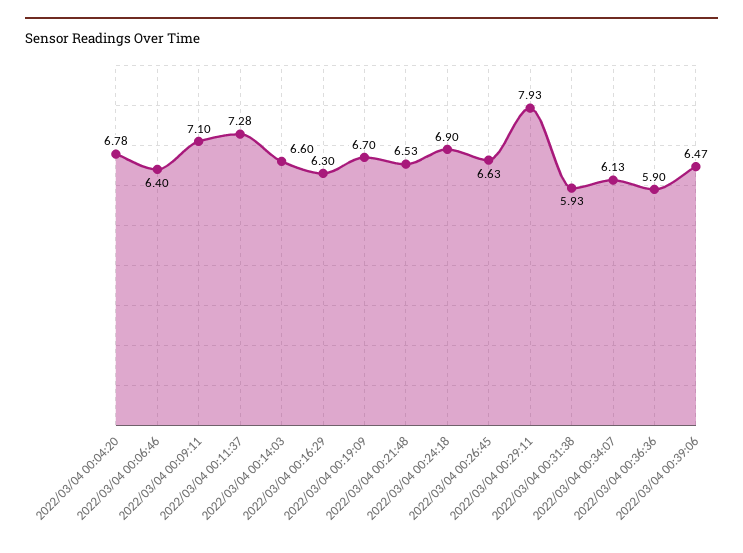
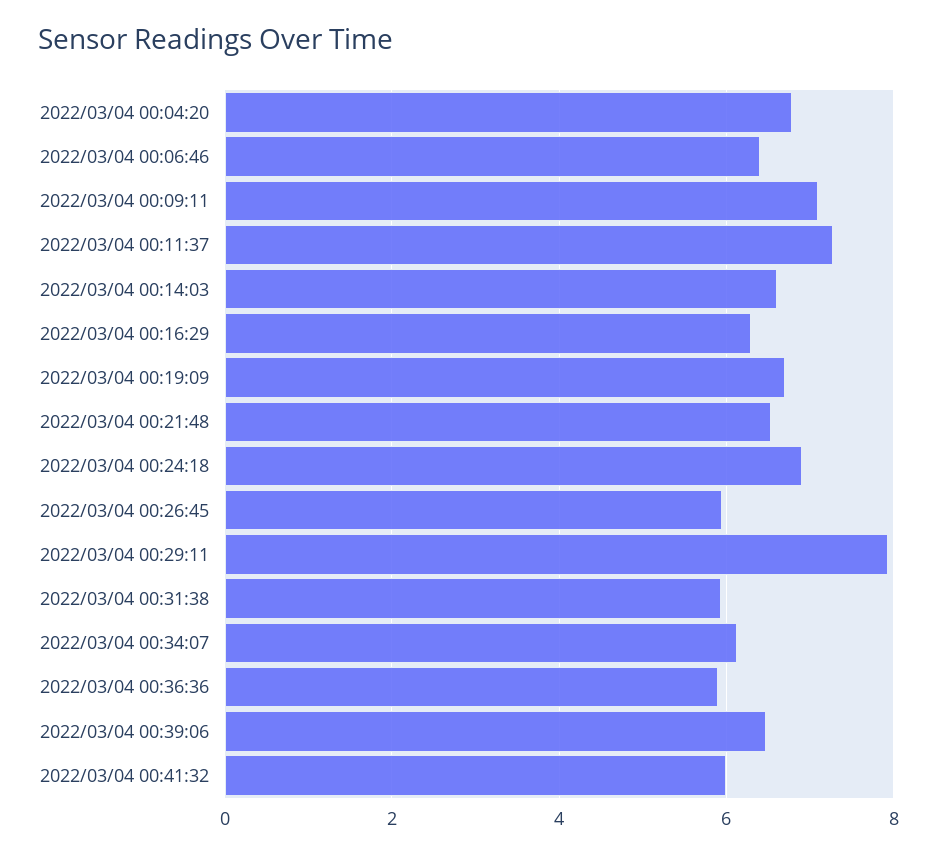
2022/03/04 00:26:45: 6.63 -> 6
2022/03/04 00:41:32: none -> 6

